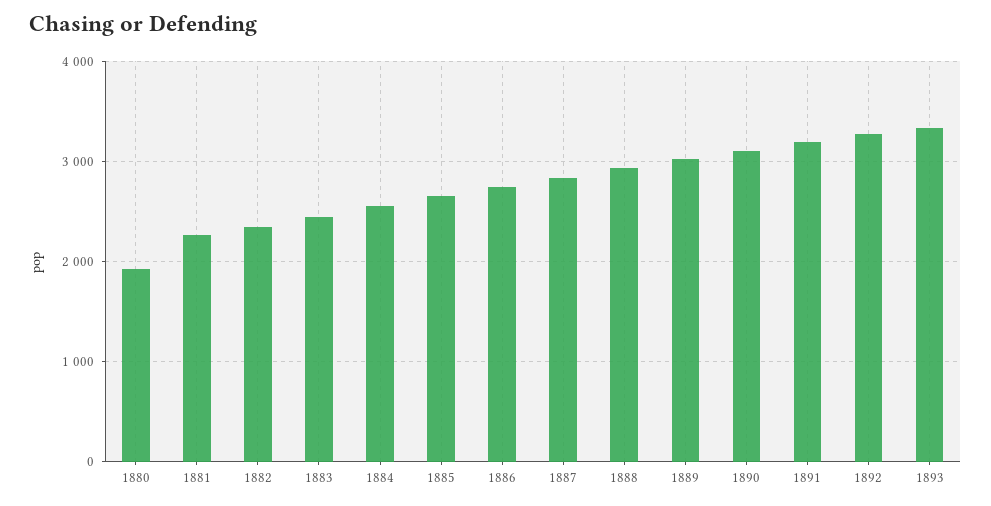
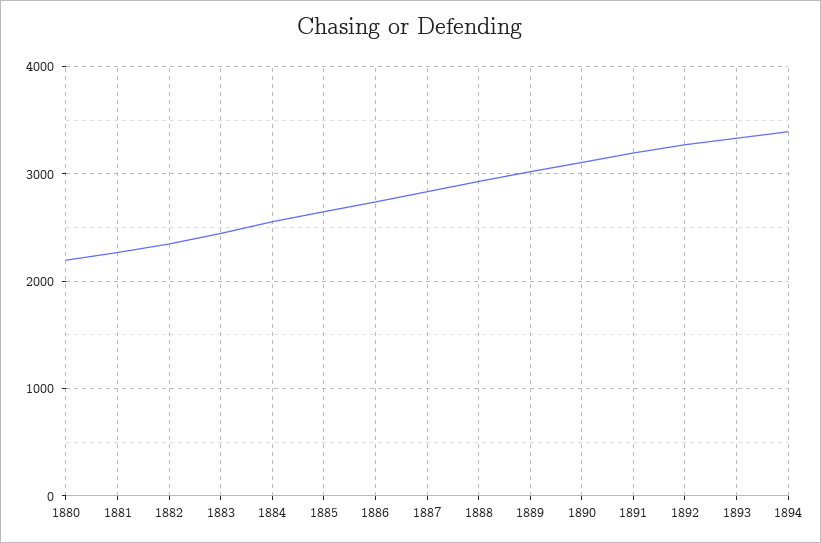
1880: 1900 -> 2200
1894: none -> 3400

